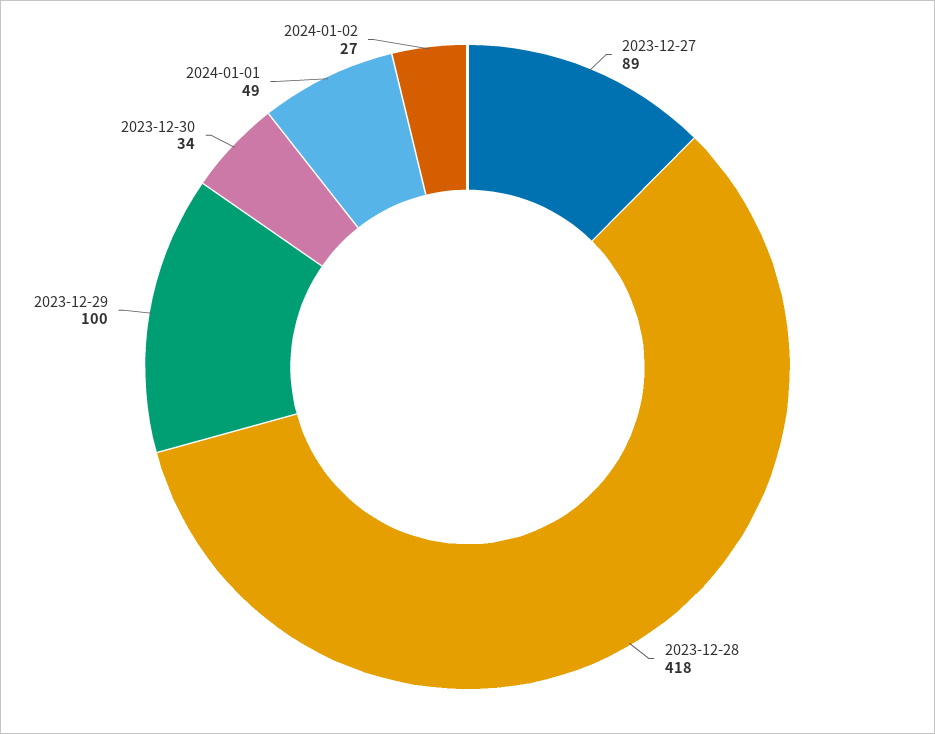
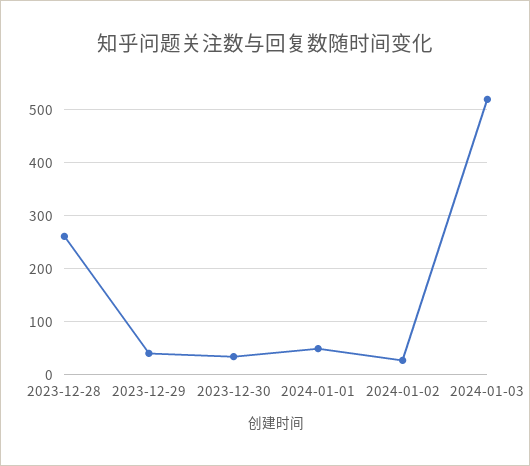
2023-12-27: 89 -> none
2023-12-28: 418 -> 260
2023-12-29: 100 -> 40
2024-01-03: none -> 520

